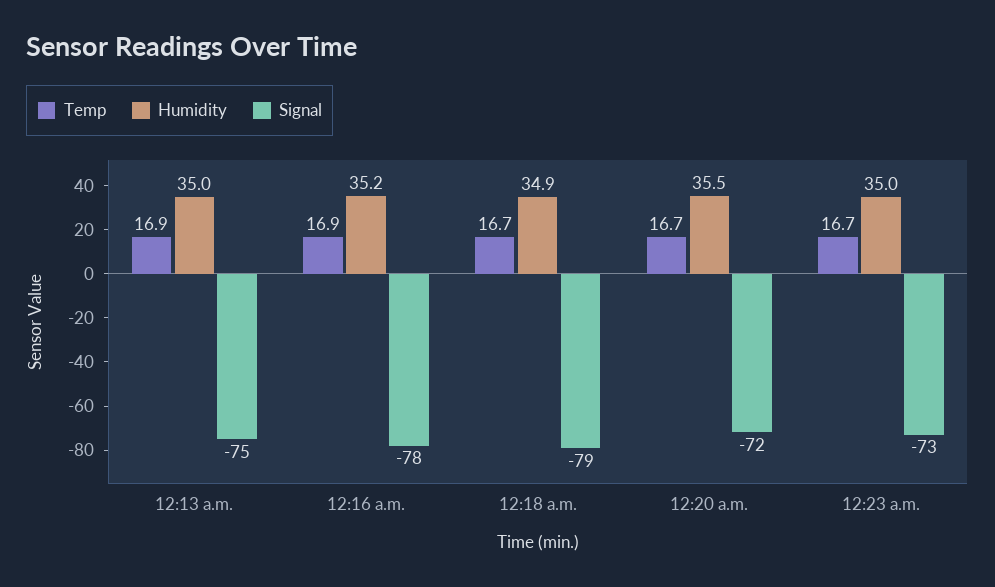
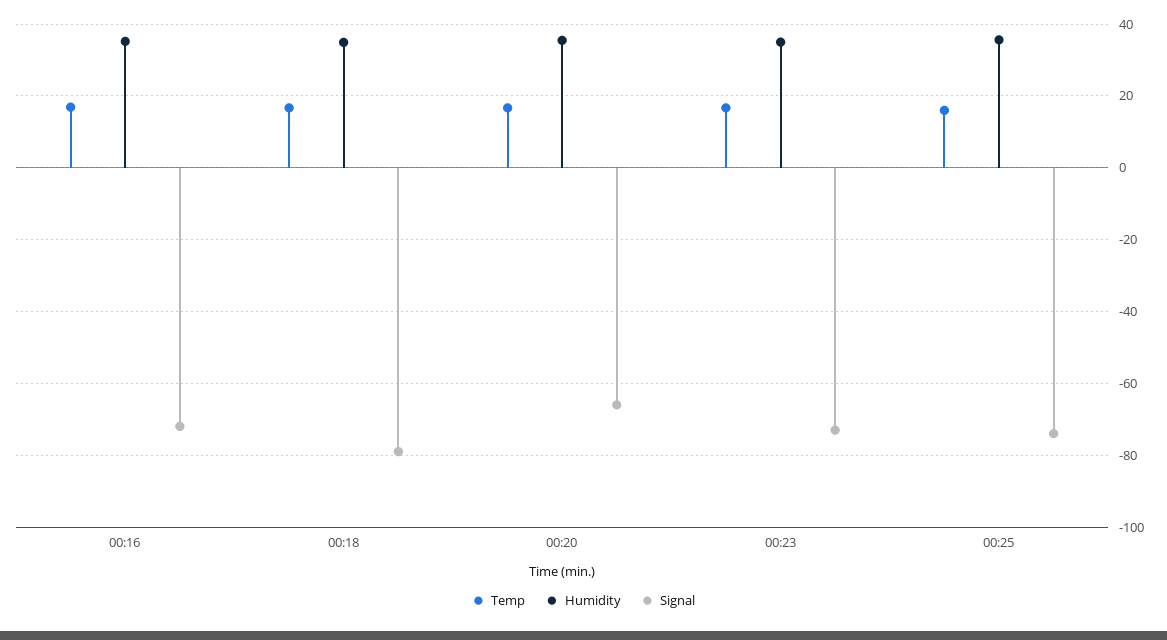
Temp, 12:13 a.m.: 16.9 -> none
Humidity, 12:13 a.m.: 35 -> none
Signal, 12:13 a.m.: -75 -> none
Signal, 12:16 a.m.: -78 -> -72
Signal, 12:20 a.m.: -72 -> -66
Temp, 00:25: none -> 16
Humidity, 00:25: none -> 36
Signal, 00:25: none -> -74

